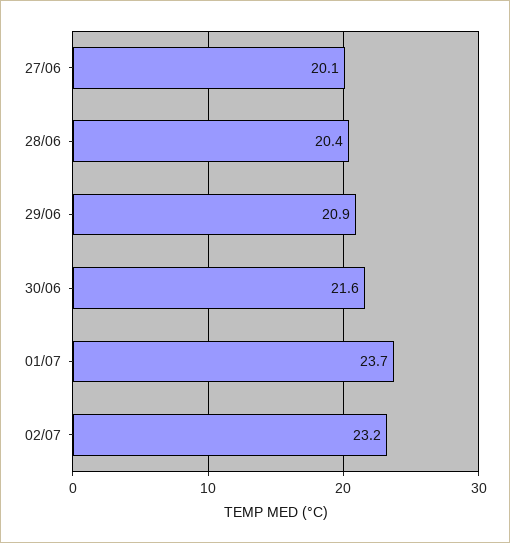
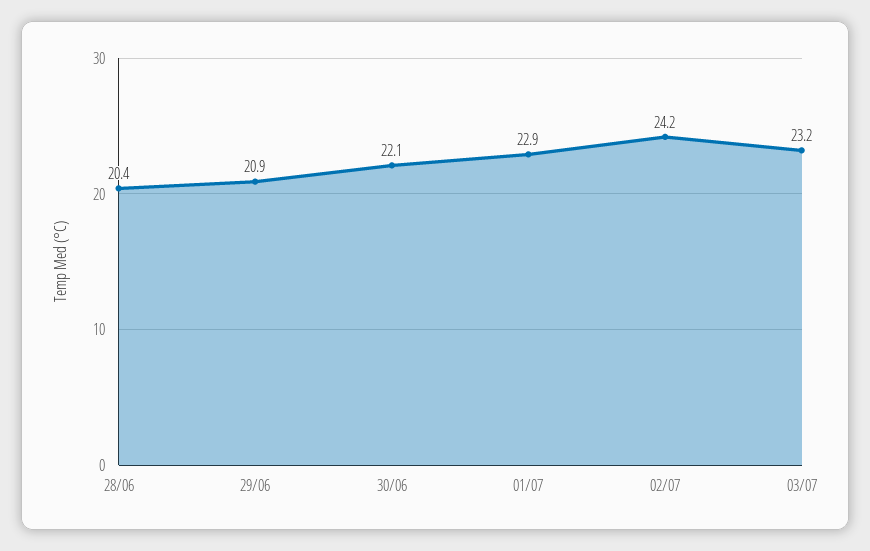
27/06: 20.1 -> none
30/06: 21.6 -> 22.1
01/07: 23.7 -> 22.9
02/07: 23.2 -> 24.2
03/07: none -> 23.2

